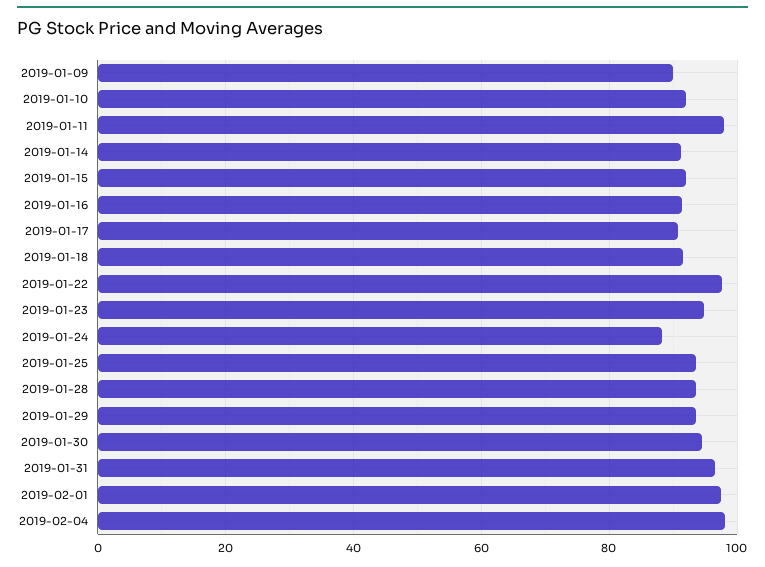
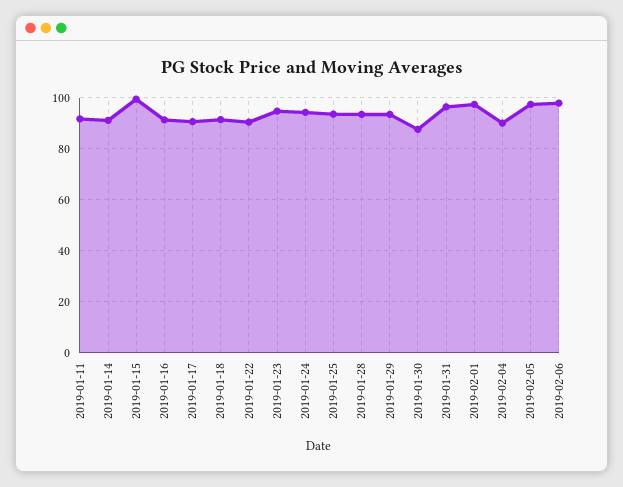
2019-01-09: 90 -> none
2019-01-10: 92 -> none
2019-01-11: 98 -> 92.5
2019-01-15: 92 -> 100
2019-01-22: 98 -> 90
2019-01-24: 88 -> 95
2019-01-30: 94 -> 87.5
2019-02-04: 98 -> 90
2019-02-05: none -> 97.5
2019-02-06: none -> 97.5

